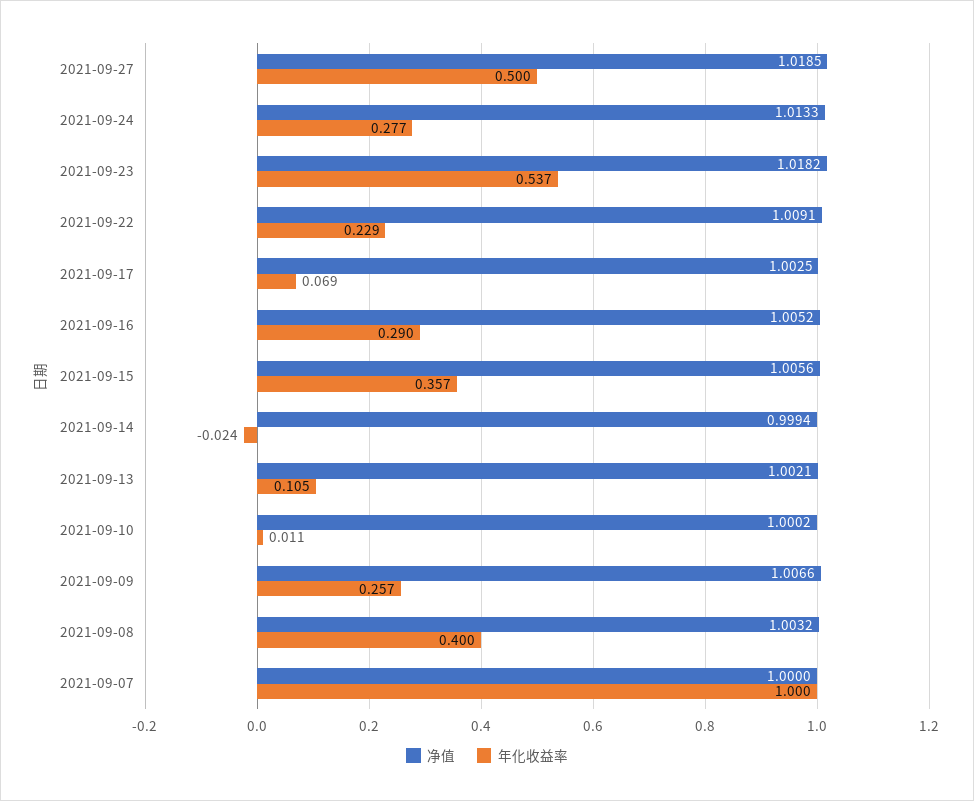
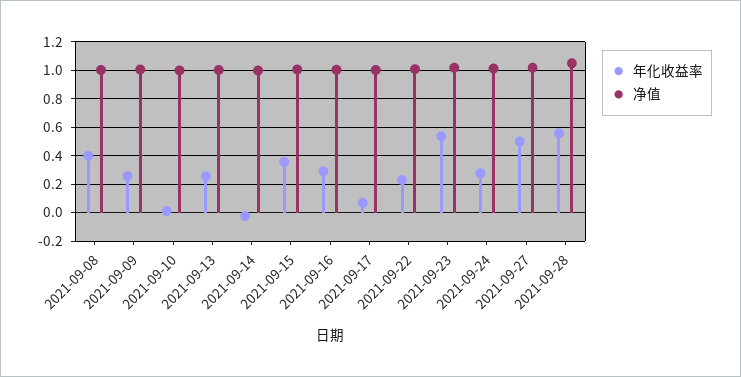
年化收益率, 2021-09-13: 0.105 -> 0.25
净值, 2021-09-07: 1 -> none
年化收益率, 2021-09-07: 1 -> none
年化收益率, 2021-09-28: none -> 0.55
净值, 2021-09-28: none -> 1.05

